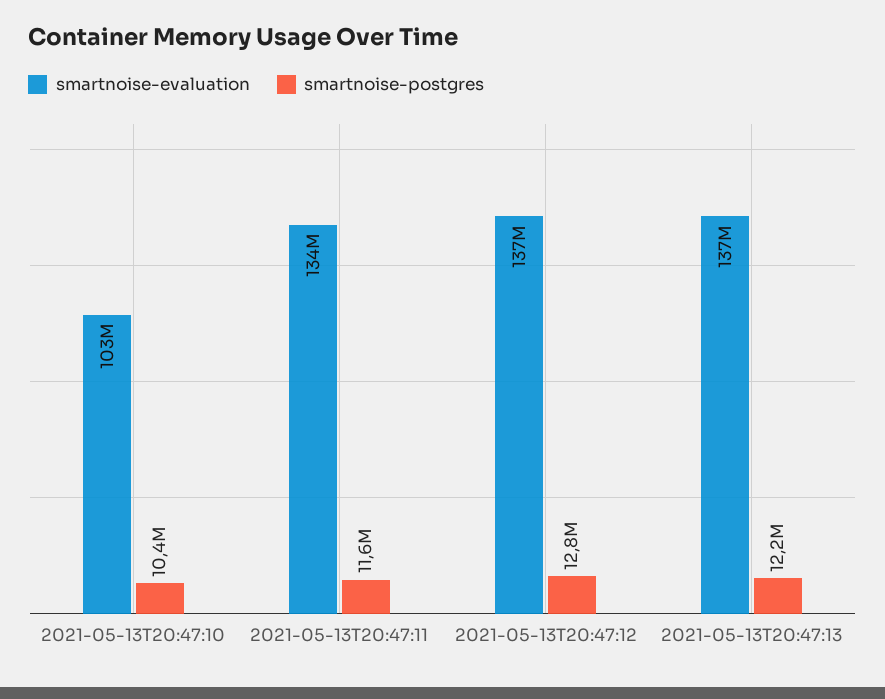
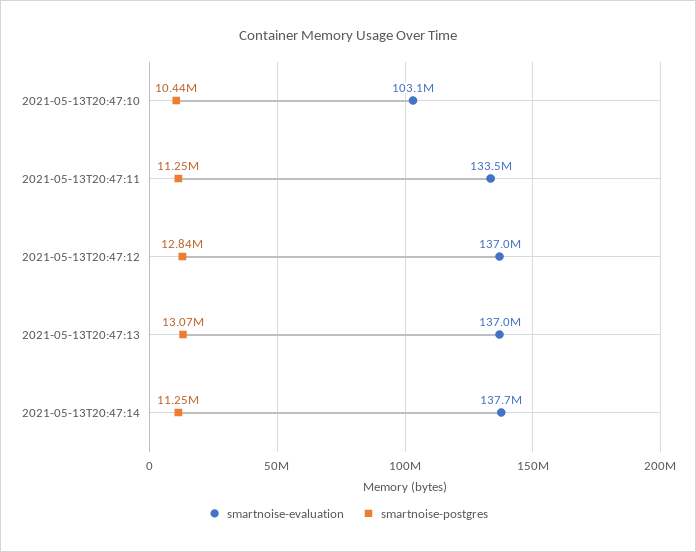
smartnoise-postgres, 2021-05-13T20:47:11: 11600000 -> 11250000
smartnoise-postgres, 2021-05-13T20:47:13: 12200000 -> 13070000
smartnoise-evaluation, 2021-05-13T20:47:14: none -> 137700000
smartnoise-postgres, 2021-05-13T20:47:14: none -> 11250000

